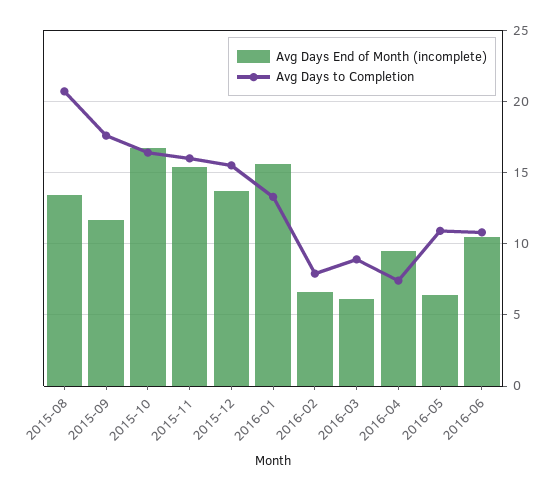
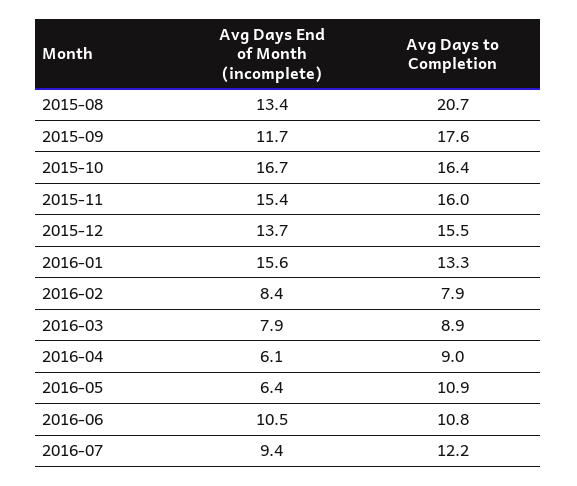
Avg Days End of Month (incomplete), 2016-02: 6.5 -> 8.4
Avg Days End of Month (incomplete), 2016-03: 6 -> 7.9
Avg Days End of Month (incomplete), 2016-04: 9.5 -> 6.1
Avg Days to Completion, 2016-04: 7.5 -> 9
Avg Days End of Month (incomplete), 2016-07: none -> 9.4
Avg Days to Completion, 2016-07: none -> 12.2

